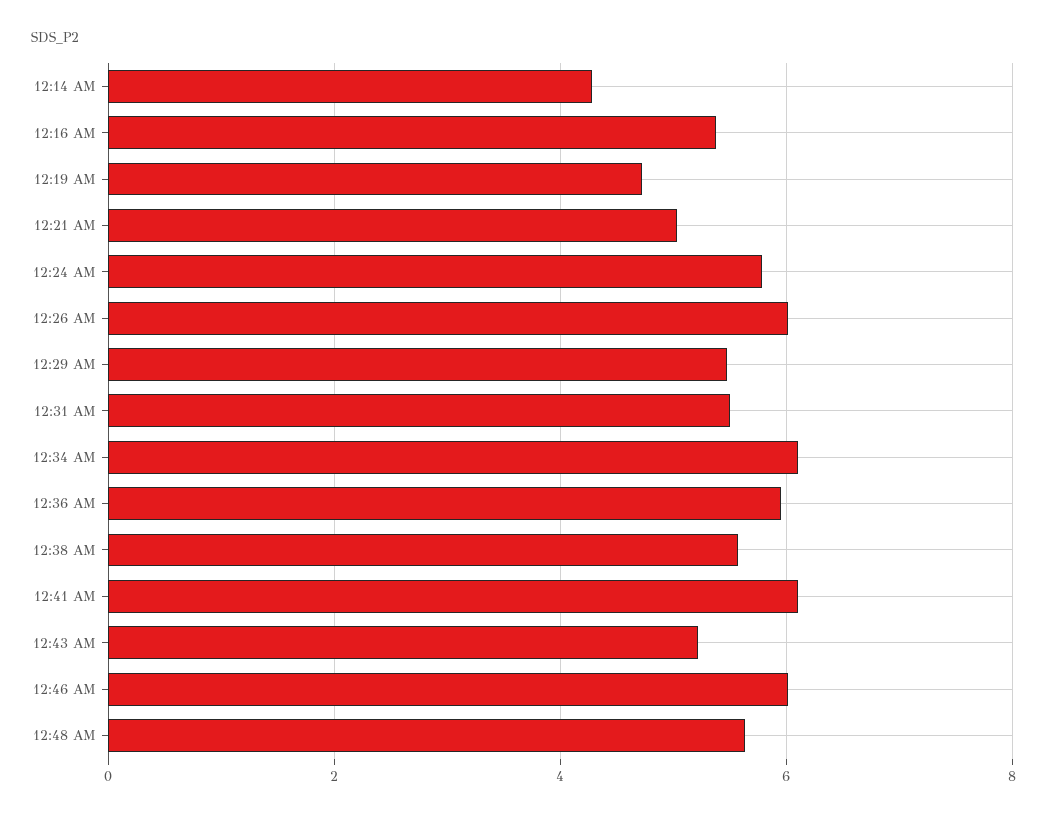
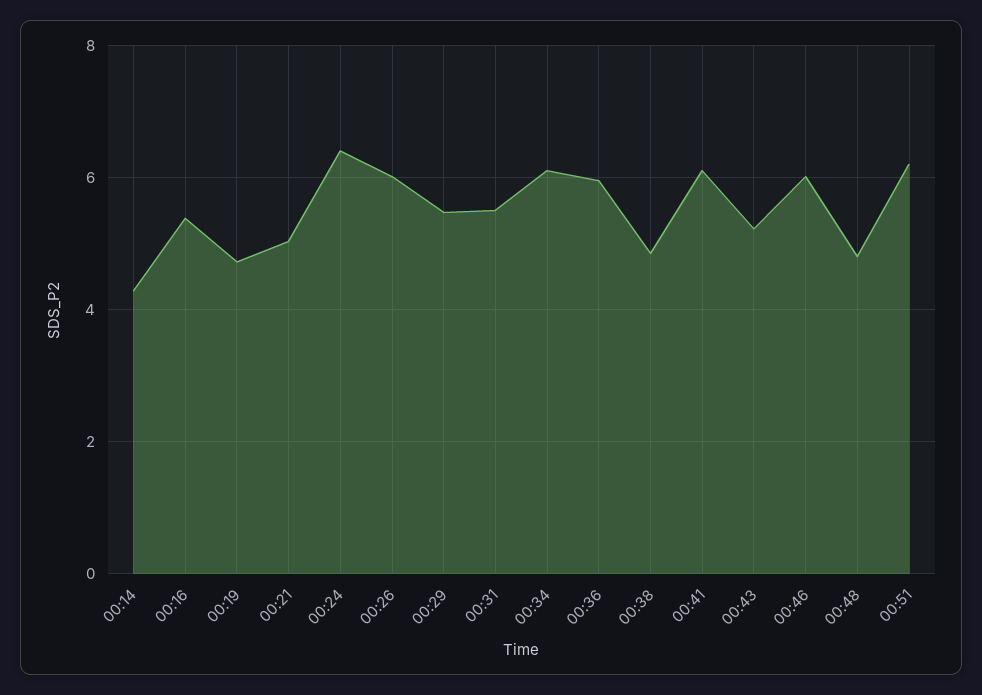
12:24 AM: 5.8 -> 6.4
12:38 AM: 5.6 -> 4.8
12:48 AM: 5.6 -> 4.8
00:51: none -> 6.2

